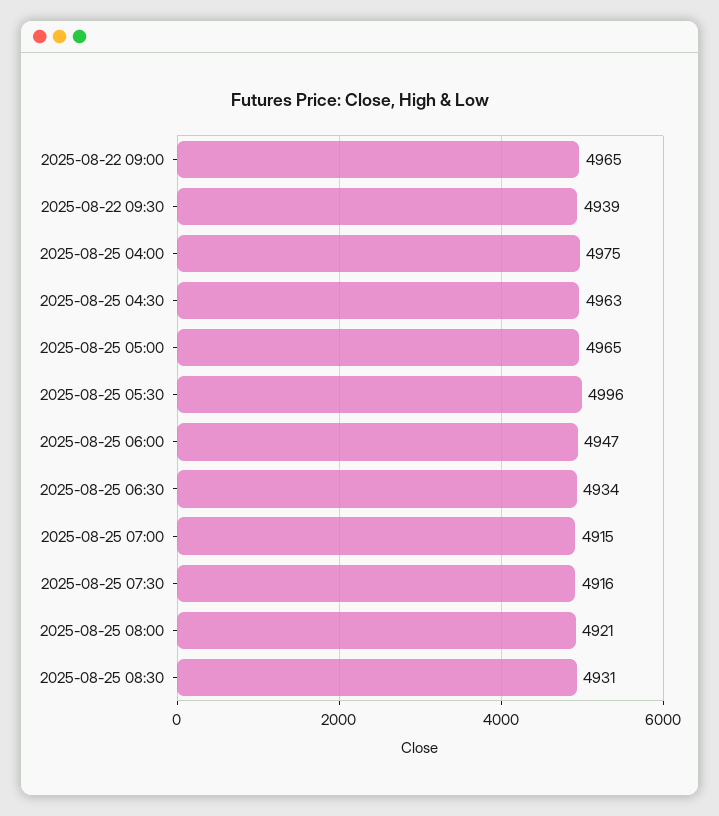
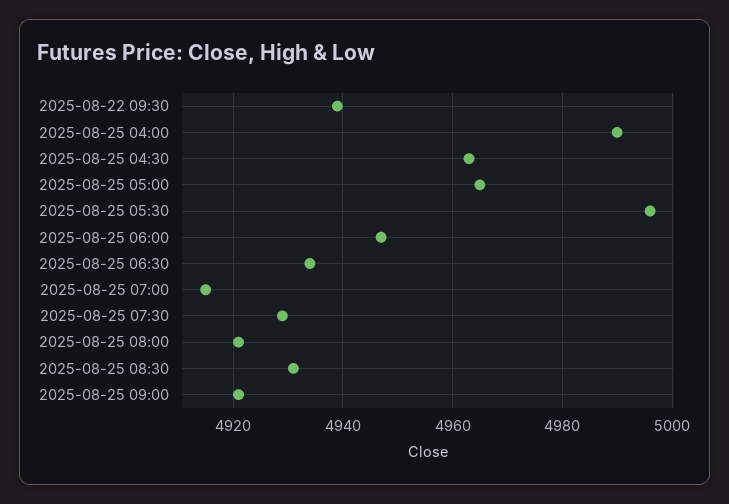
2025-08-22 09:00: 4965 -> none
2025-08-25 04:00: 4975 -> 4990
2025-08-25 07:30: 4916 -> 4930
2025-08-25 09:00: none -> 4920

